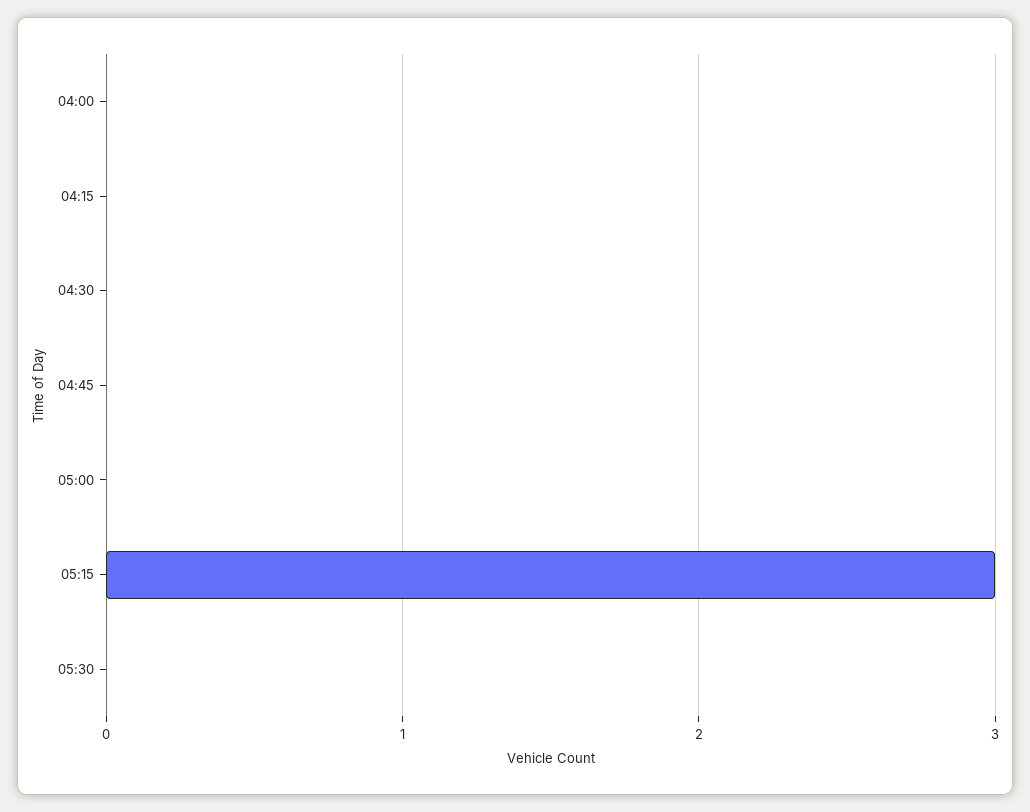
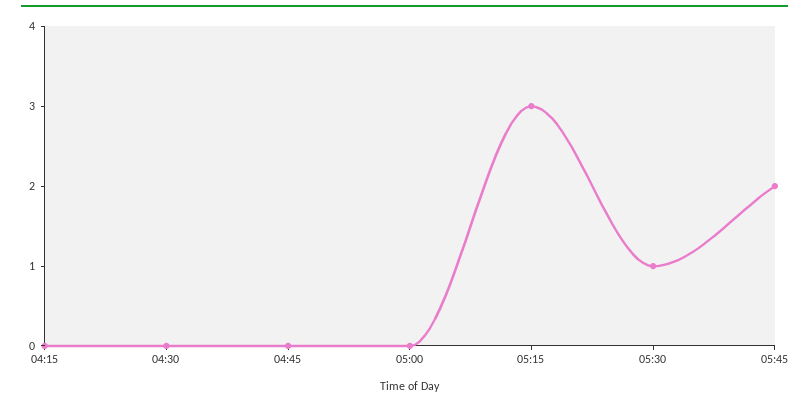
04:00: 0 -> none
05:30: 0 -> 1
05:45: none -> 2

